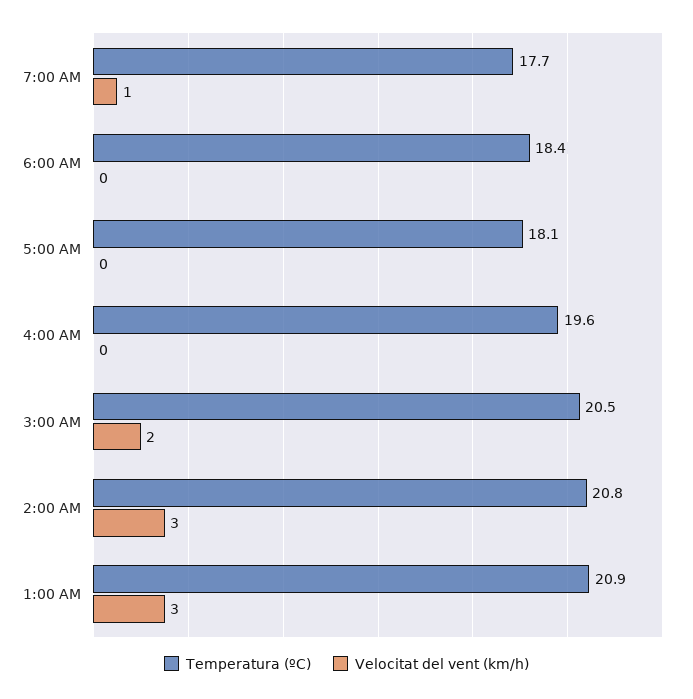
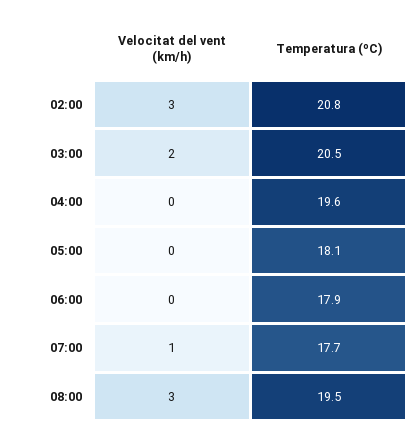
Temperatura (ºC), 6:00 AM: 18.4 -> 17.9
Temperatura (ºC), 1:00 AM: 20.9 -> none
Velocitat del vent (km/h), 1:00 AM: 3 -> none
Velocitat del vent (km/h), 08:00: none -> 3
Temperatura (ºC), 08:00: none -> 19.5

